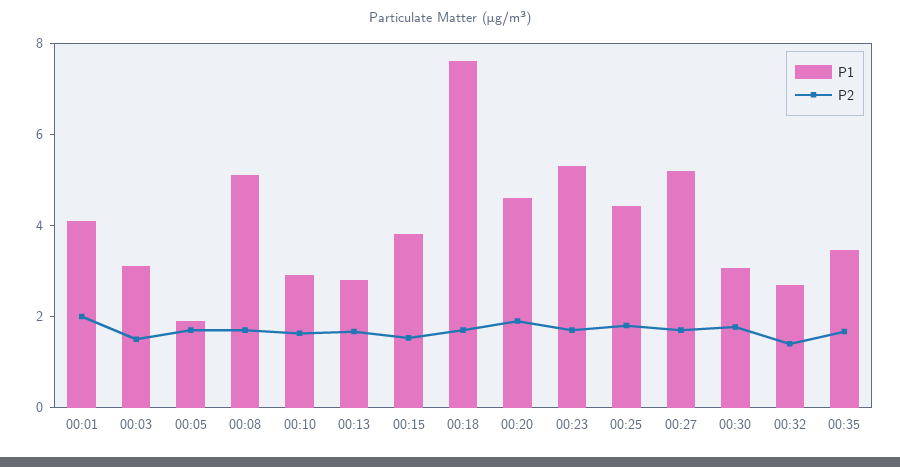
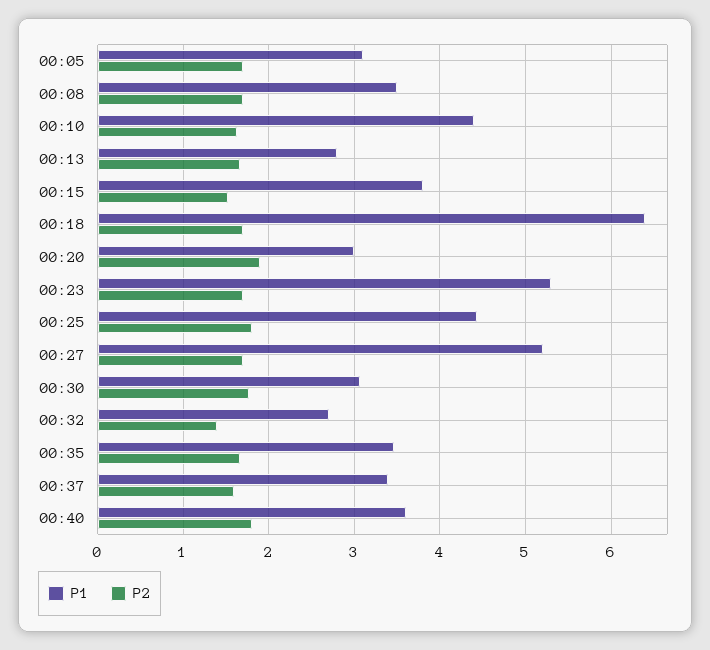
P1, 00:01: 4 -> none
P2, 00:01: 2 -> none
P1, 00:03: 3 -> none
P2, 00:03: 1.5 -> none
P1, 00:05: 2 -> 3.1
P1, 00:08: 5 -> 3.5
P1, 00:10: 3 -> 4.4
P1, 00:18: 7.5 -> 6.4
P1, 00:20: 4.5 -> 3
P1, 00:37: none -> 3.4
P2, 00:37: none -> 1.6
P1, 00:40: none -> 3.6
P2, 00:40: none -> 1.8

